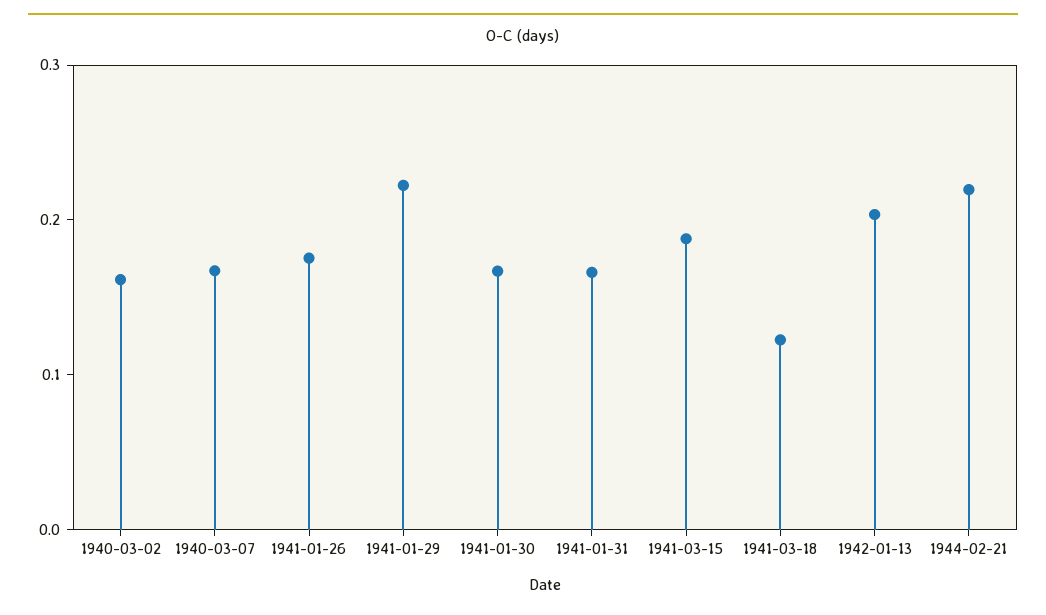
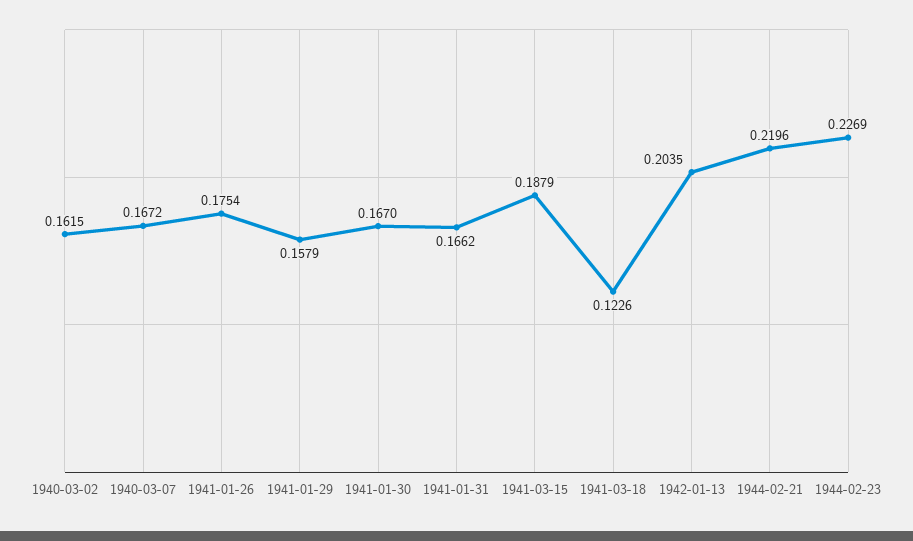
1941-01-29: 0.22 -> 0.1579
1944-02-23: none -> 0.2269

